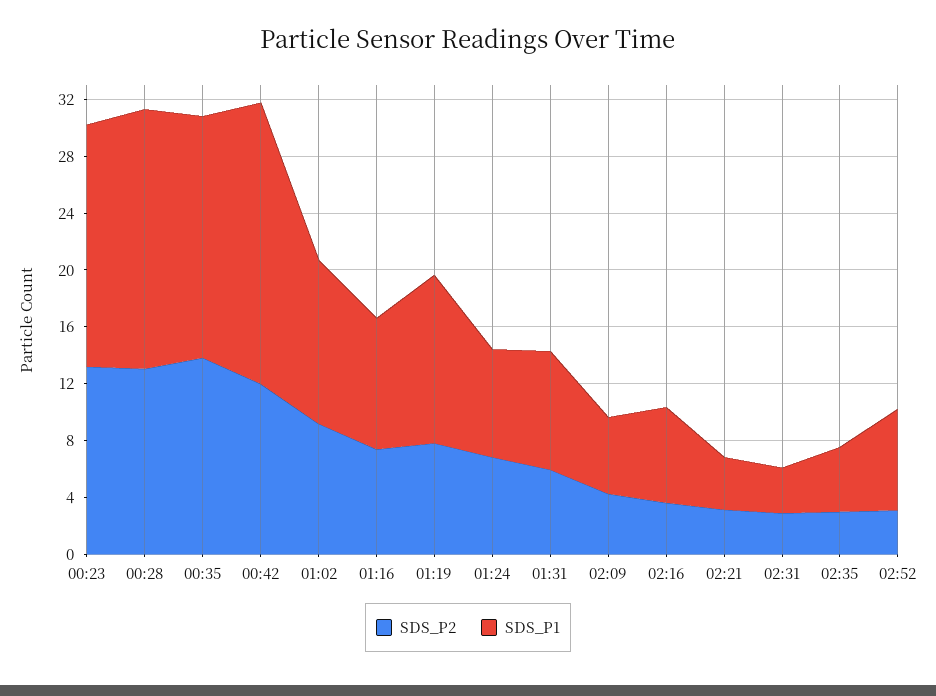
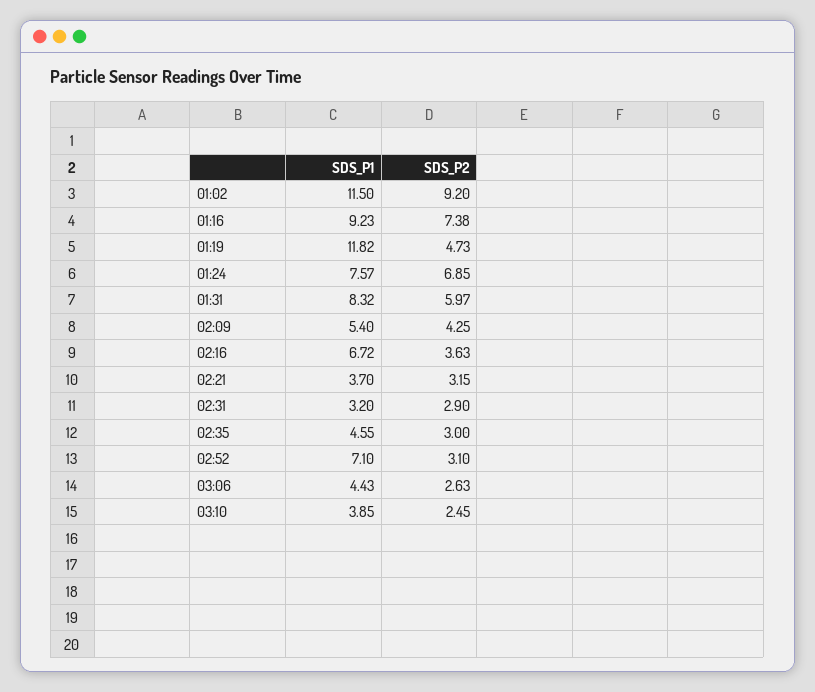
SDS_P2, 00:23: 13 -> none
SDS_P1, 00:23: 17 -> none
SDS_P2, 00:28: 13 -> none
SDS_P1, 00:28: 18 -> none
SDS_P2, 00:35: 14 -> none
SDS_P1, 00:35: 17 -> none
SDS_P2, 00:42: 12 -> none
SDS_P1, 00:42: 20 -> none
SDS_P2, 01:19: 8 -> 4.73
SDS_P1, 03:06: none -> 4.43
SDS_P2, 03:06: none -> 2.63
SDS_P1, 03:10: none -> 3.85
SDS_P2, 03:10: none -> 2.45

